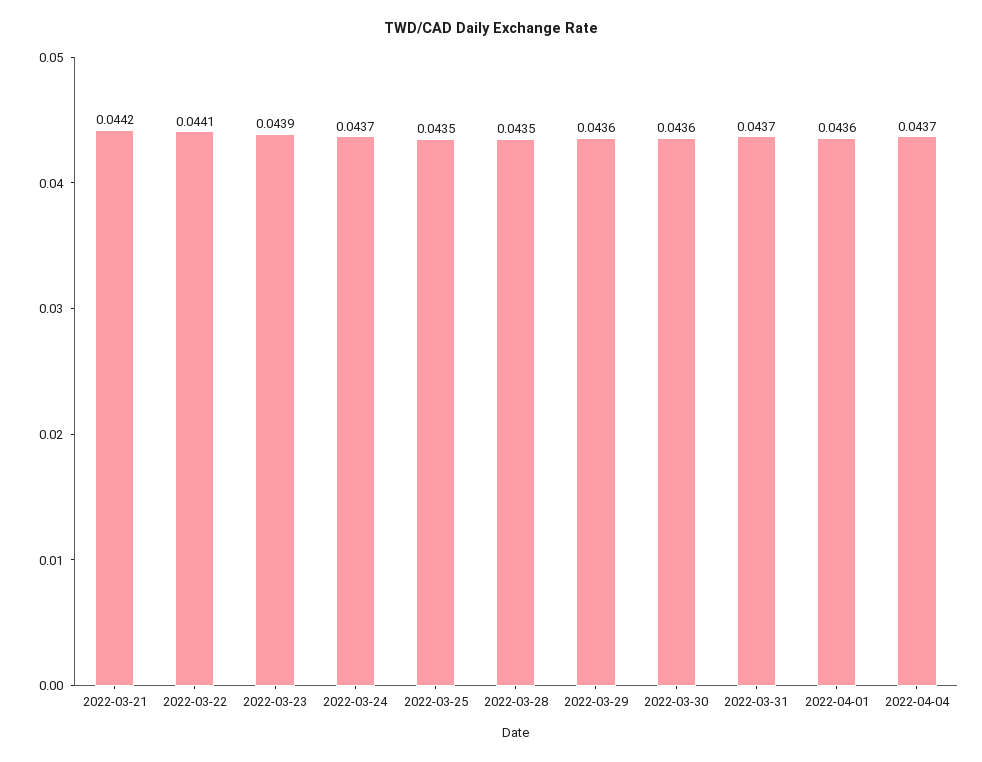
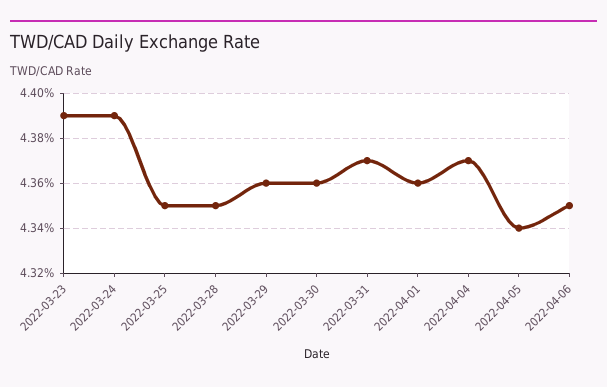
2022-03-21: 0.0442 -> none
2022-03-22: 0.0441 -> none
2022-03-24: 0.0437 -> 0.0439
2022-04-05: none -> 0.0434
2022-04-06: none -> 0.0435

